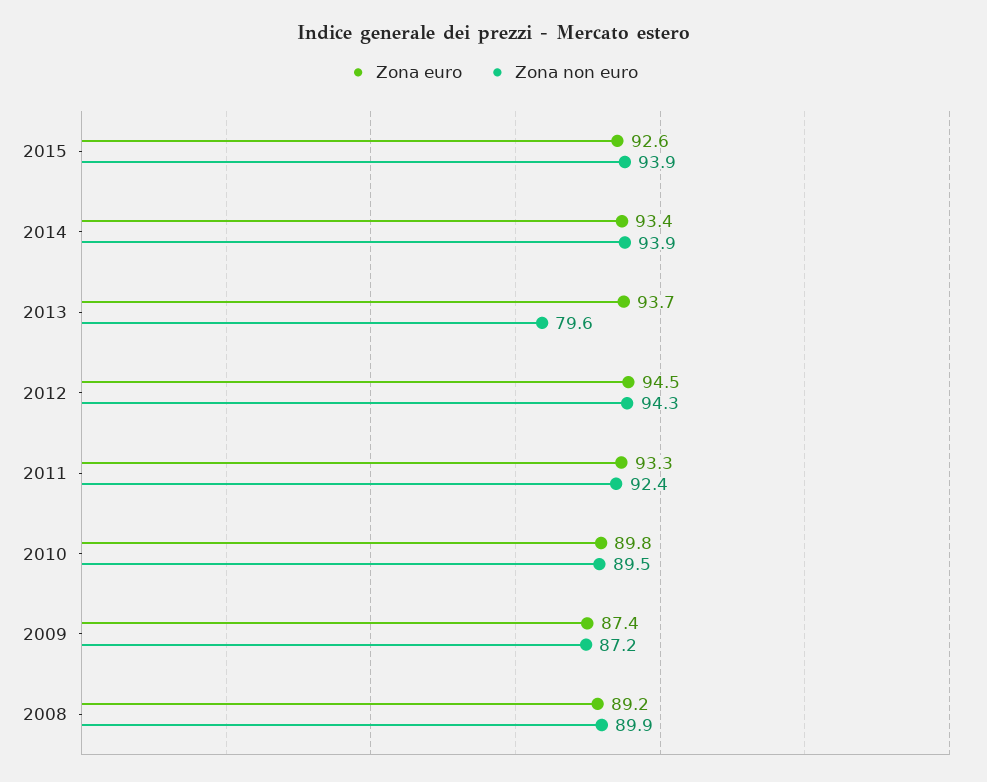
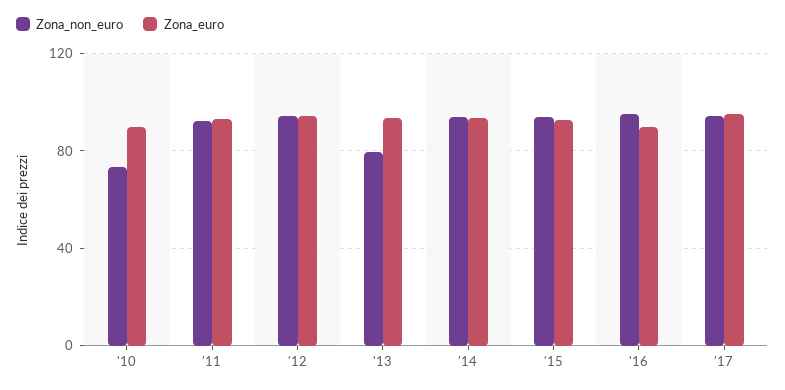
Zona non euro, 2010: 89.5 -> 75
Zona euro, 2009: 87.4 -> none
Zona non euro, 2009: 87.2 -> none
Zona euro, 2008: 89.2 -> none
Zona non euro, 2008: 89.9 -> none
Zona non euro, '16: none -> 95
Zona euro, '16: none -> 90
Zona non euro, '17: none -> 95
Zona euro, '17: none -> 95

